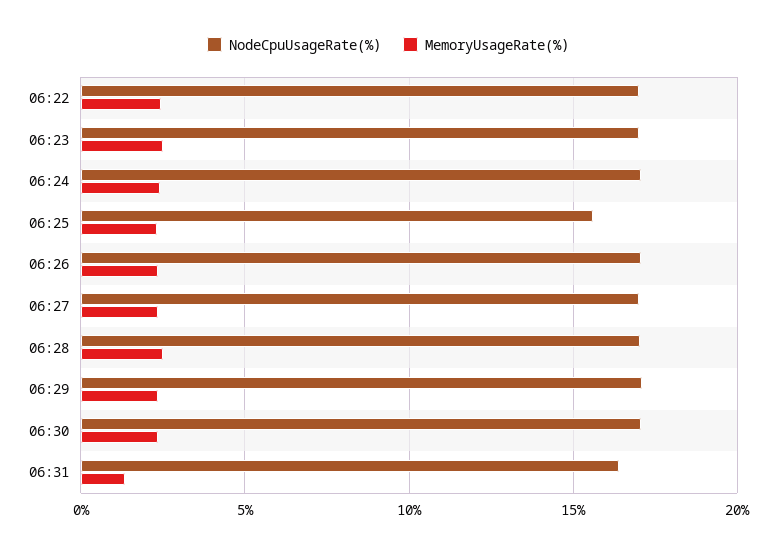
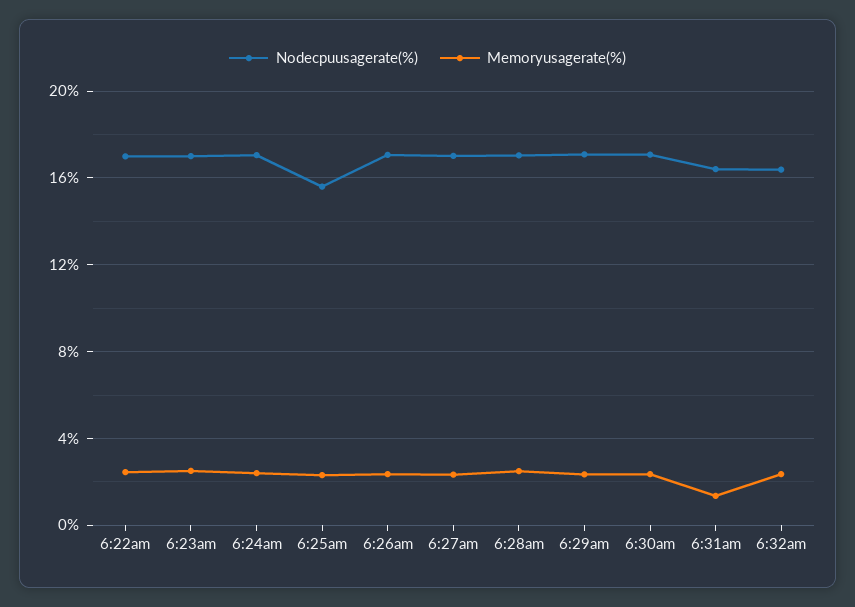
NodeCpuUsageRate(%), 6:32am: none -> 16.5
MemoryUsageRate(%), 6:32am: none -> 2.5

